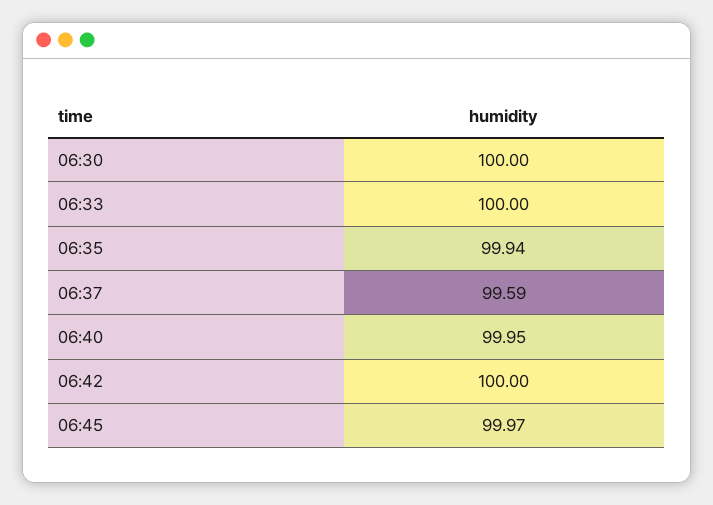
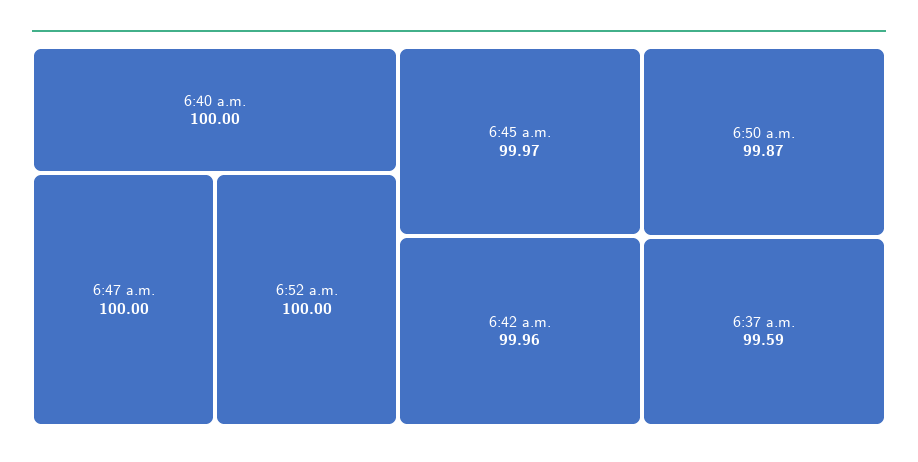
06:30: 100 -> none
06:33: 100 -> none
06:35: 99.94 -> none
06:40: 99.95 -> 100
06:42: 100 -> 99.96
6:47 a.m.: none -> 100
6:52 a.m.: none -> 100
6:50 a.m.: none -> 99.87

